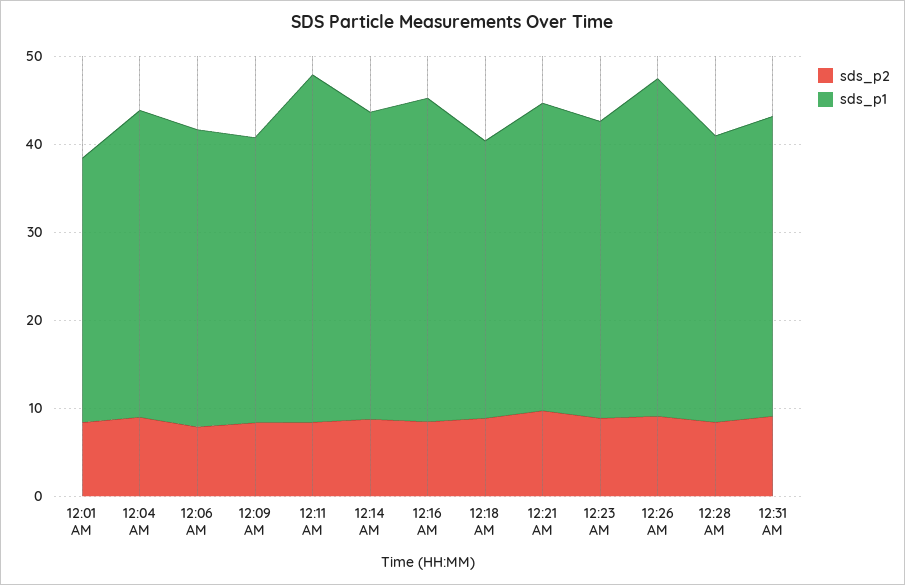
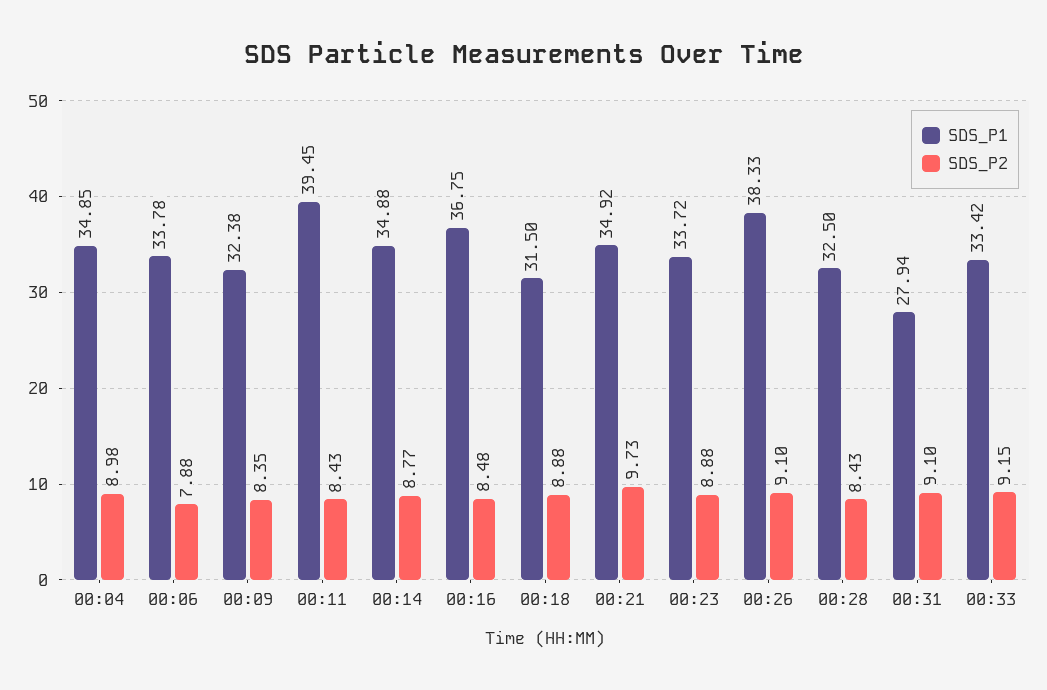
sds_p2, 12:01 AM: 8 -> none
sds_p1, 12:01 AM: 30 -> none
sds_p1, 12:31 AM: 34 -> 27.94
sds_p1, 00:33: none -> 33.42
sds_p2, 00:33: none -> 9.15

